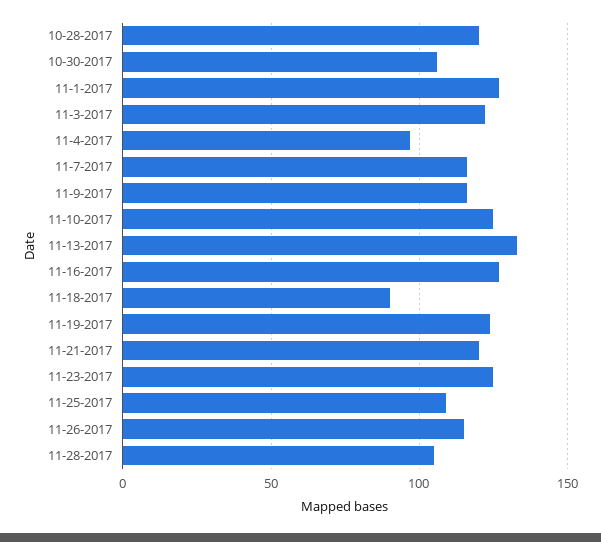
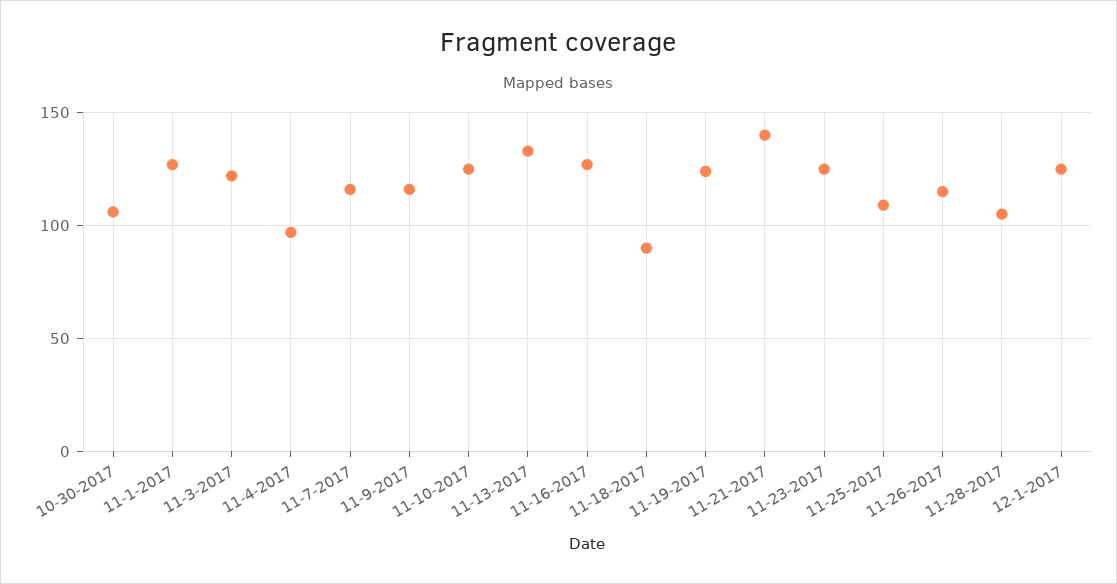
10-28-2017: 120 -> none
11-21-2017: 120 -> 140
12-1-2017: none -> 125

